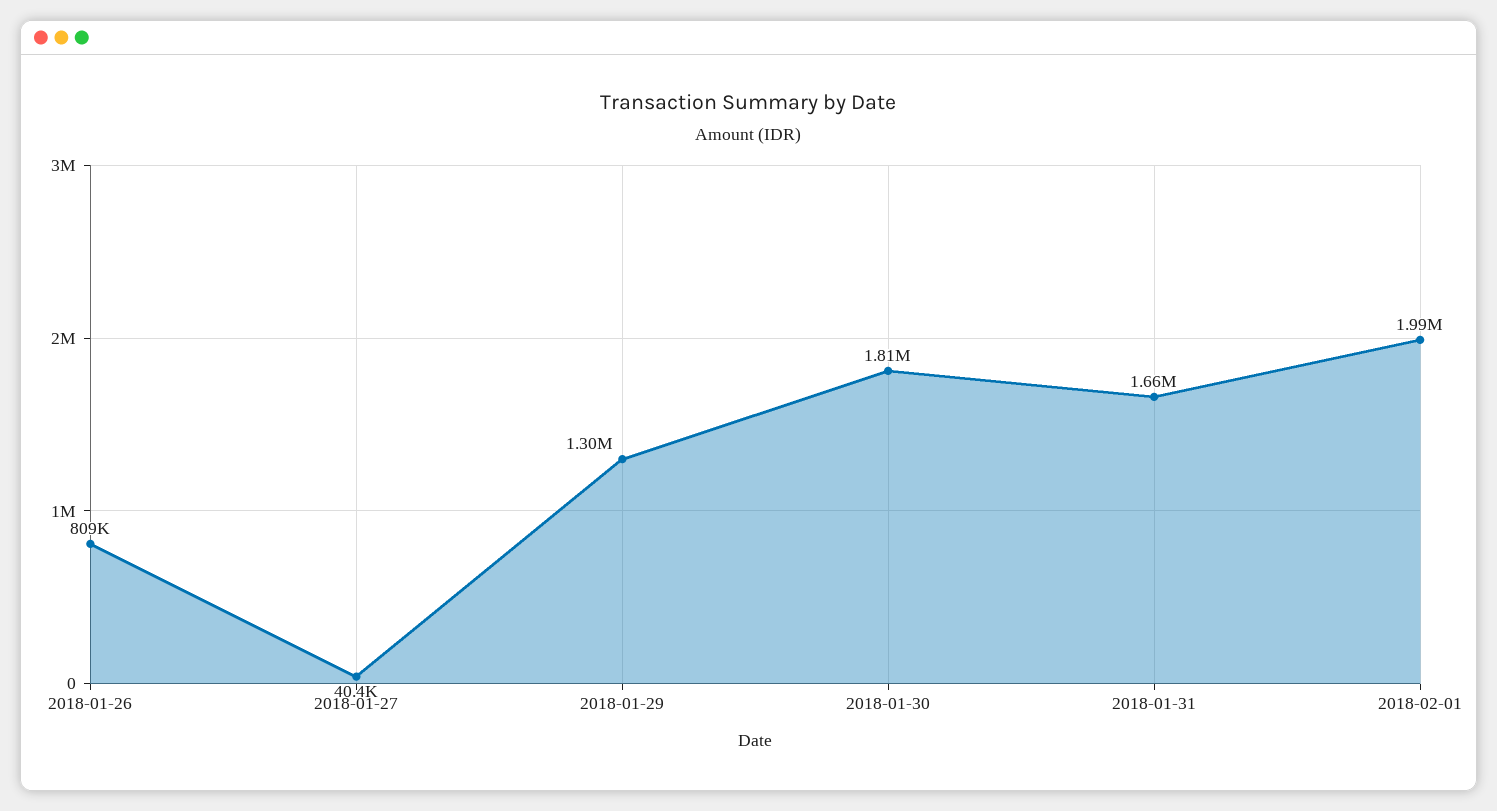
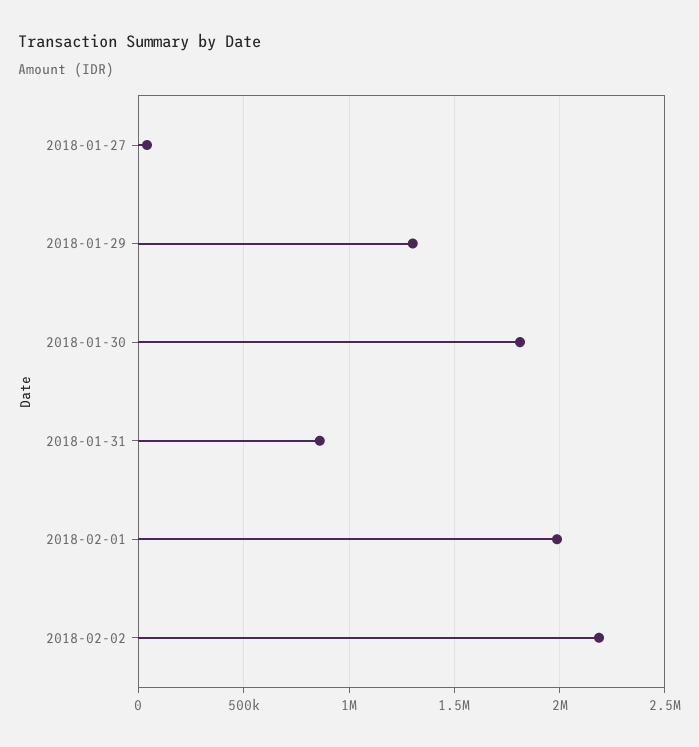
2018-01-26: 809000 -> none
2018-01-31: 1660000 -> 850000
2018-02-02: none -> 2200000

